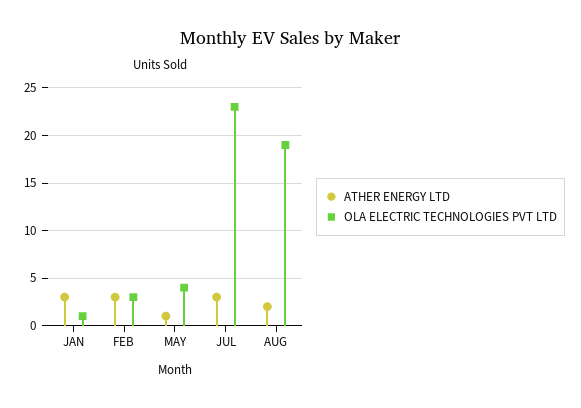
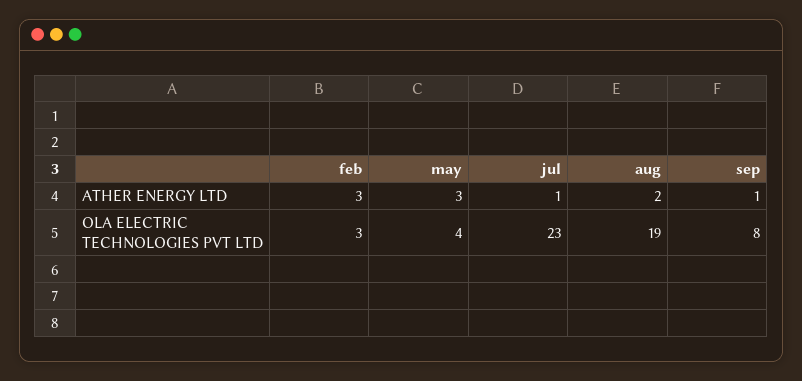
ATHER ENERGY LTD, JAN: 3 -> none
OLA ELECTRIC TECHNOLOGIES PVT LTD, JAN: 1 -> none
ATHER ENERGY LTD, MAY: 1 -> 3
ATHER ENERGY LTD, JUL: 3 -> 1
ATHER ENERGY LTD, sep: none -> 1
OLA ELECTRIC TECHNOLOGIES PVT LTD, sep: none -> 8

